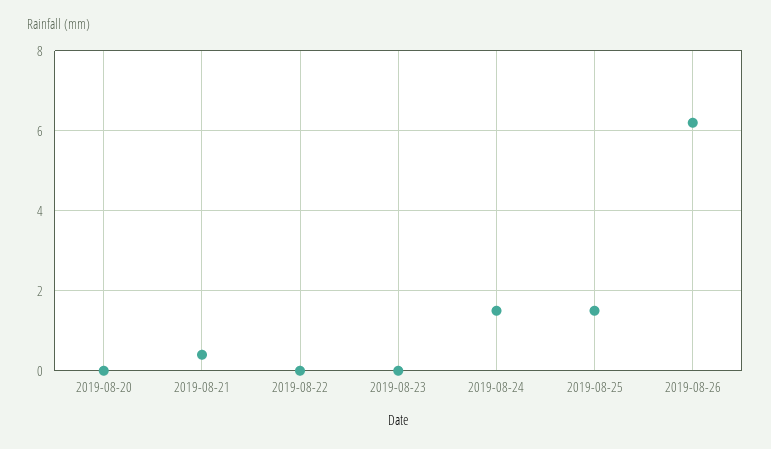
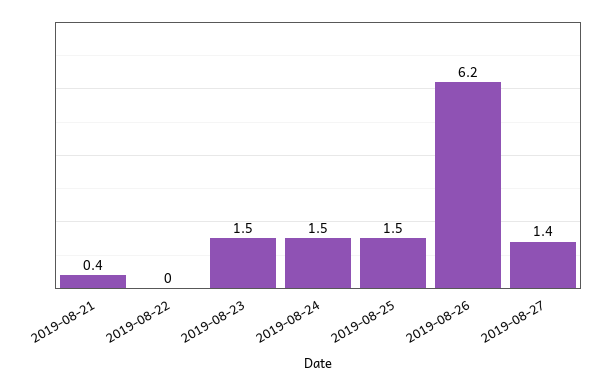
2019-08-20: 0 -> none
2019-08-23: 0 -> 1.5
2019-08-27: none -> 1.4

